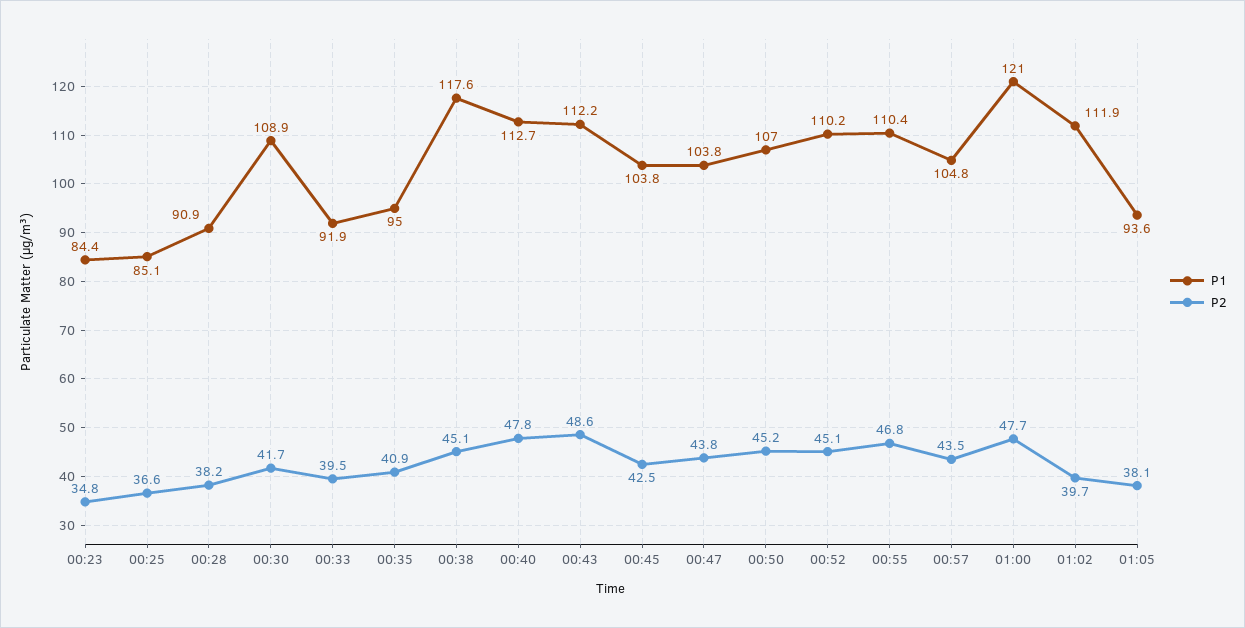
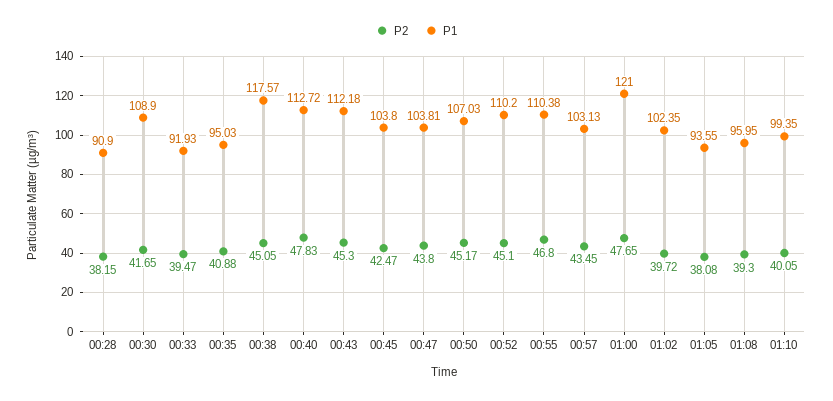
P1, 00:23: 84.4 -> none
P2, 00:23: 34.8 -> none
P1, 00:25: 85.1 -> none
P2, 00:25: 36.6 -> none
P2, 00:43: 48.6 -> 45.3
P1, 00:57: 104.8 -> 103.13
P1, 01:02: 111.9 -> 102.35
P2, 01:08: none -> 39.3
P1, 01:08: none -> 95.95
P2, 01:10: none -> 40.05
P1, 01:10: none -> 99.35

